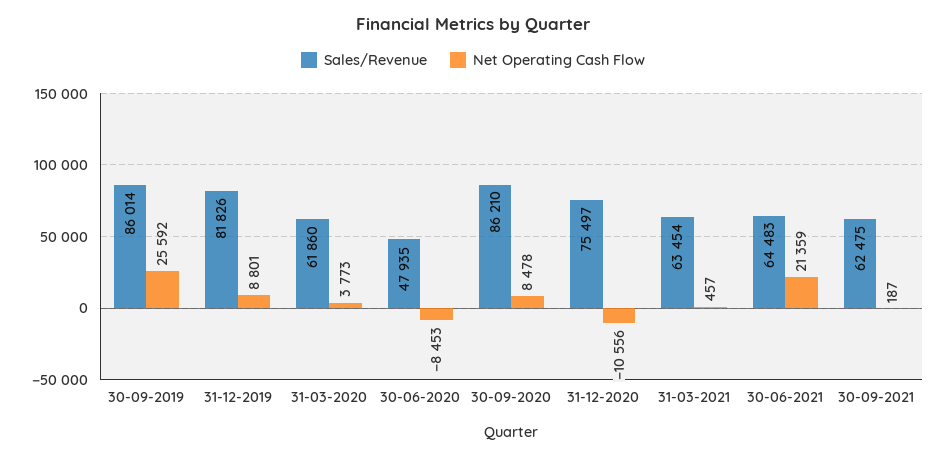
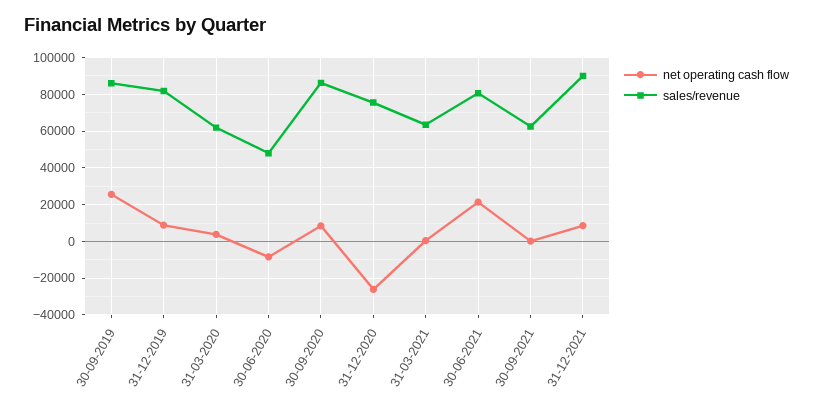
Net Operating Cash Flow, 31-12-2020: -10556 -> -25000
Sales/Revenue, 30-06-2021: 64483 -> 80000
Net Operating Cash Flow, 31-12-2021: none -> 10000
Sales/Revenue, 31-12-2021: none -> 90000

